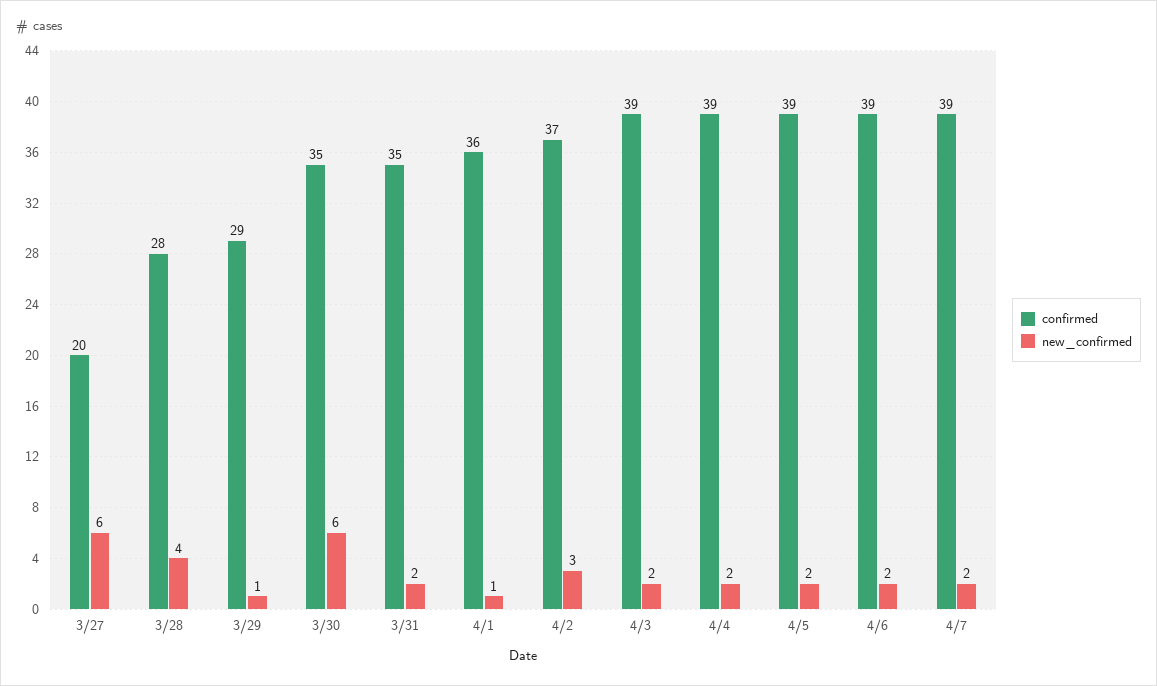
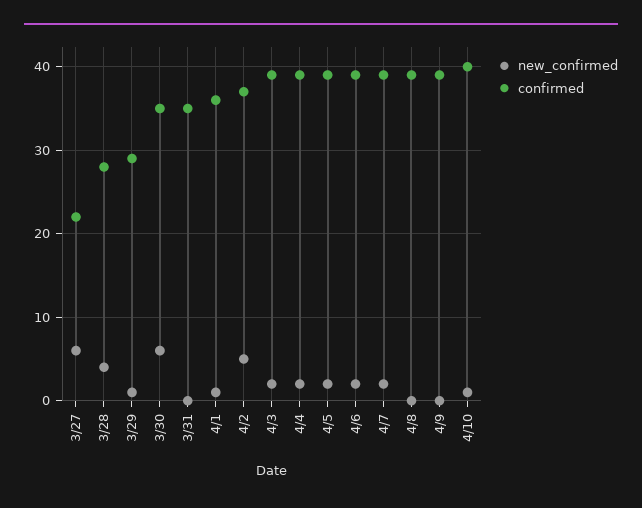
confirmed, 3/27: 20 -> 22
new_confirmed, 3/31: 2 -> 0
new_confirmed, 4/2: 3 -> 5
new_confirmed, 4/8: none -> 0
confirmed, 4/8: none -> 39
new_confirmed, 4/9: none -> 0
confirmed, 4/9: none -> 39
new_confirmed, 4/10: none -> 1
confirmed, 4/10: none -> 40

